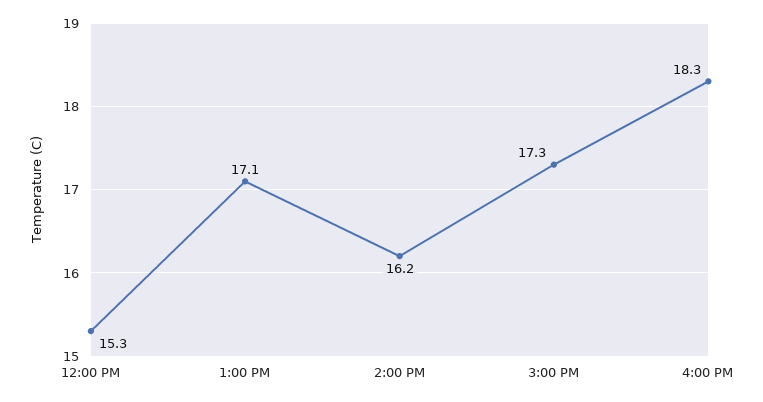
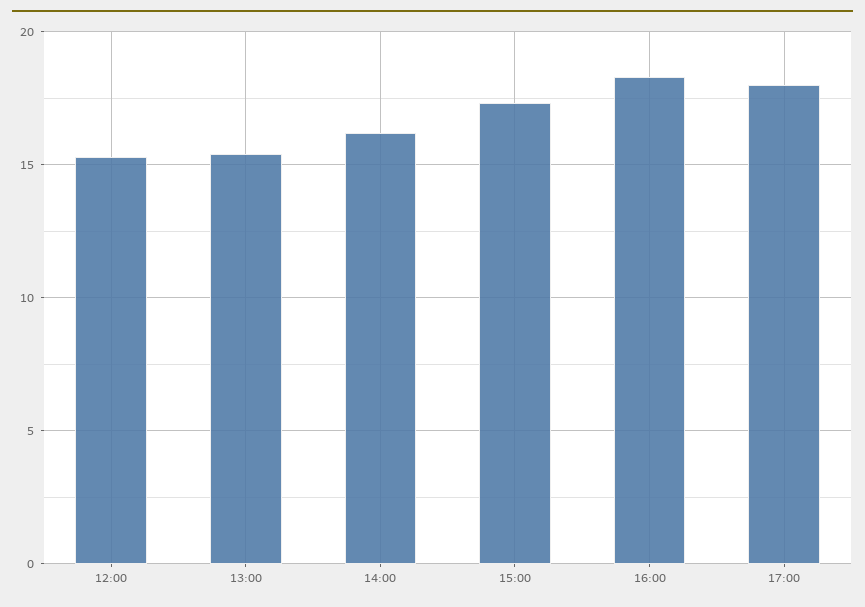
1:00 PM: 17.1 -> 15.5
17:00: none -> 18

